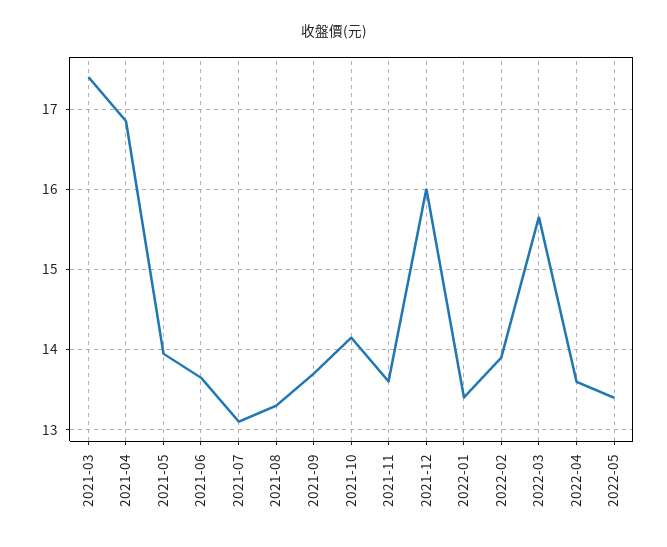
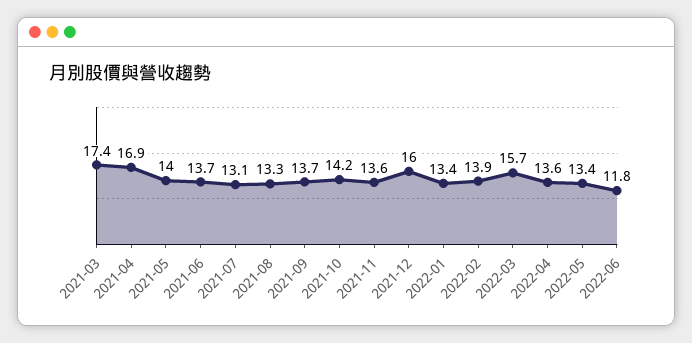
2022-06: none -> 11.8

